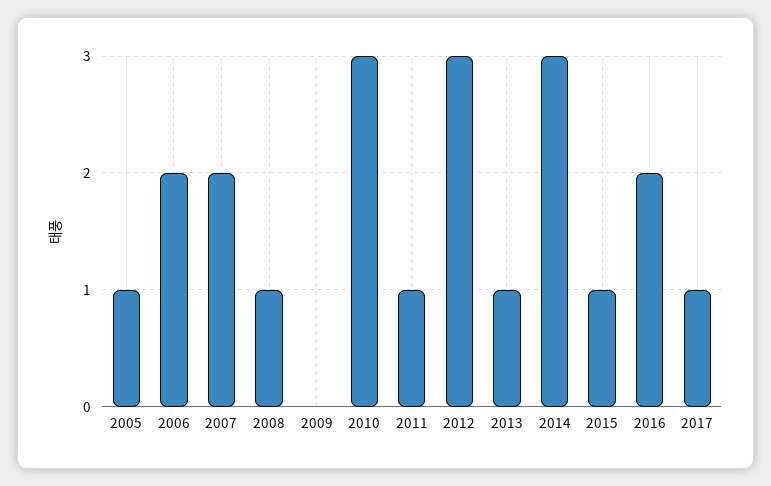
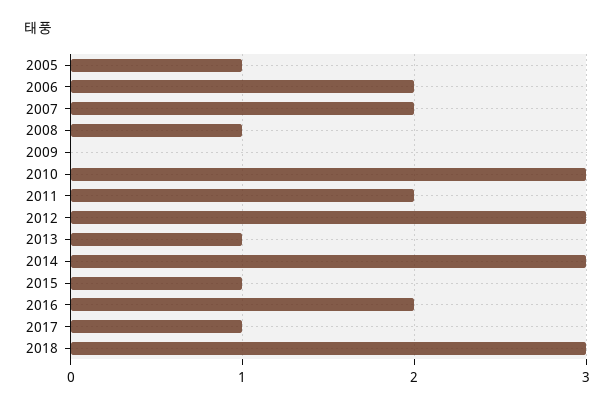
2011: 1 -> 2
2018: none -> 3

